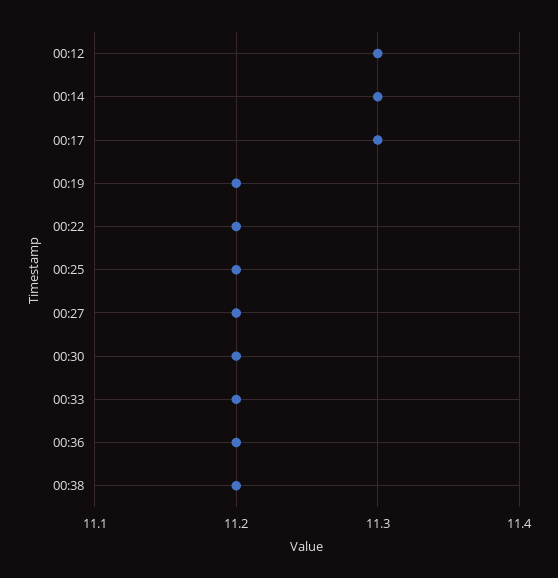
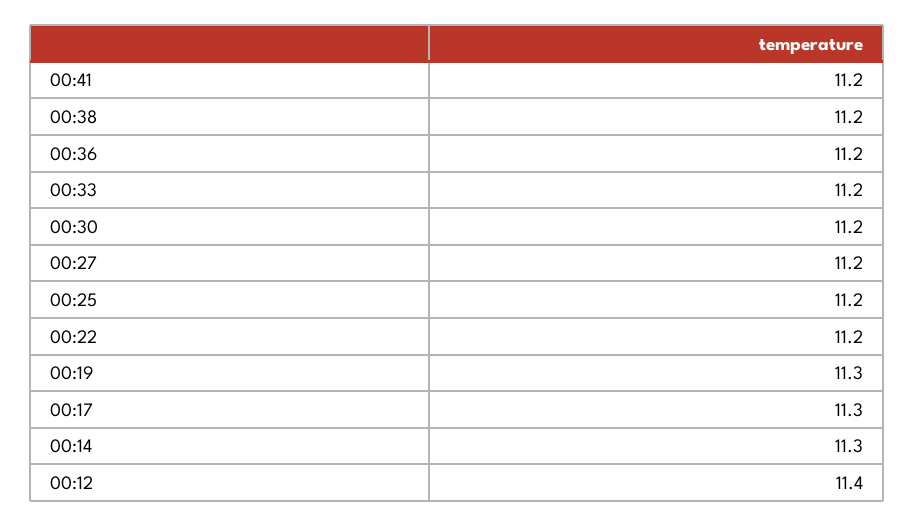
00:12: 11.3 -> 11.4
00:19: 11.2 -> 11.3
00:41: none -> 11.2

